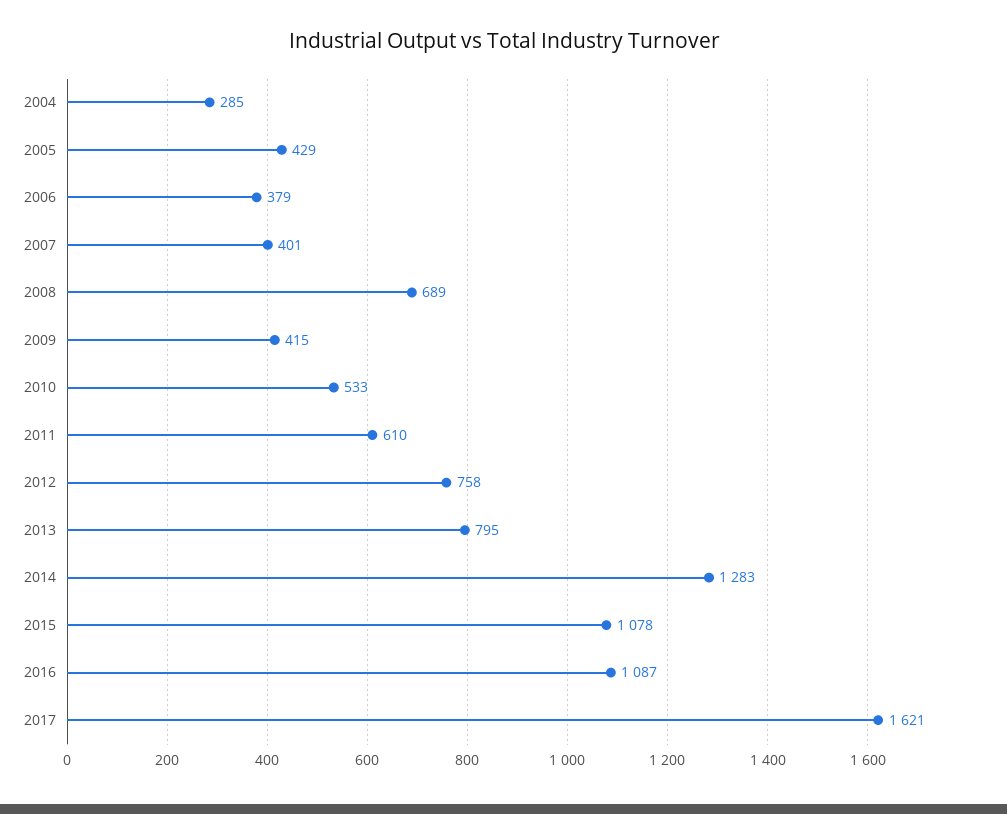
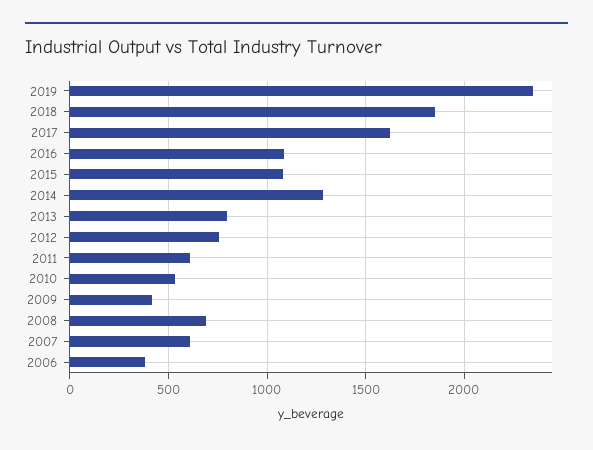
2004: 285 -> none
2005: 429 -> none
2007: 401 -> 600
2019: none -> 2350
2018: none -> 1850

